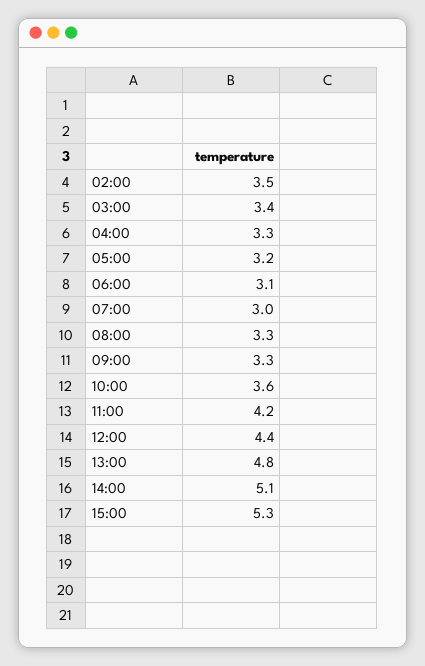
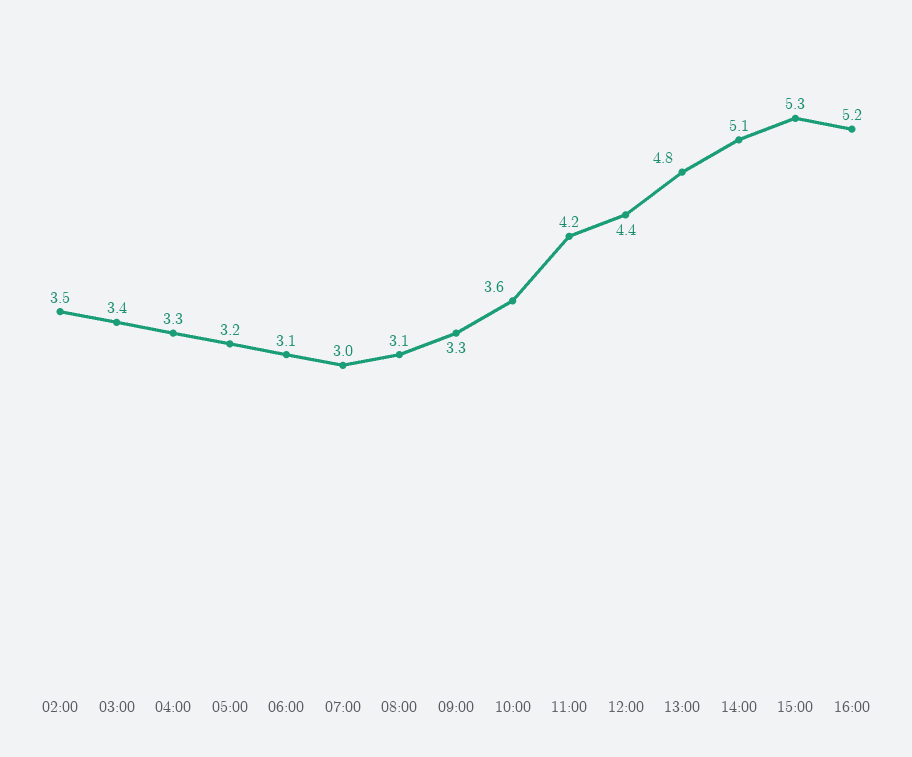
08:00: 3.3 -> 3.1
16:00: none -> 5.2

